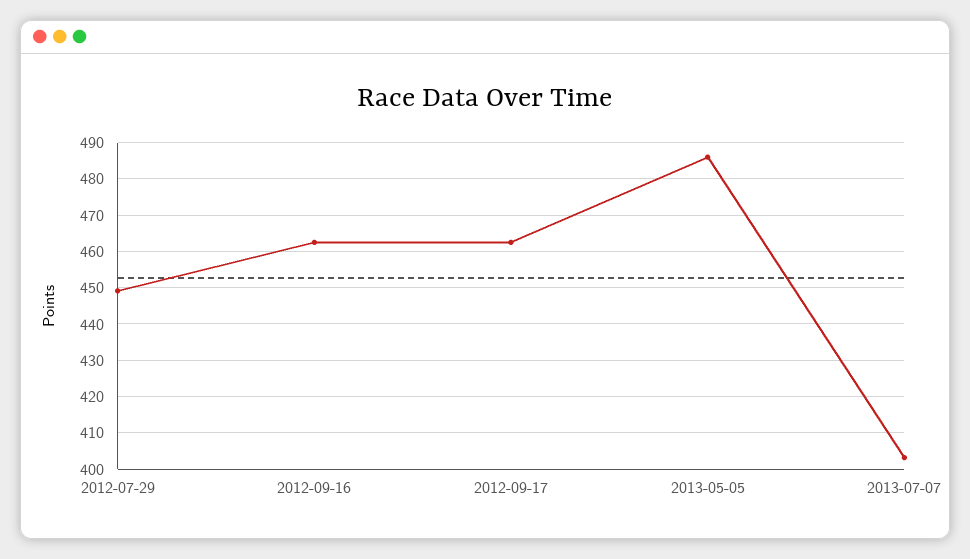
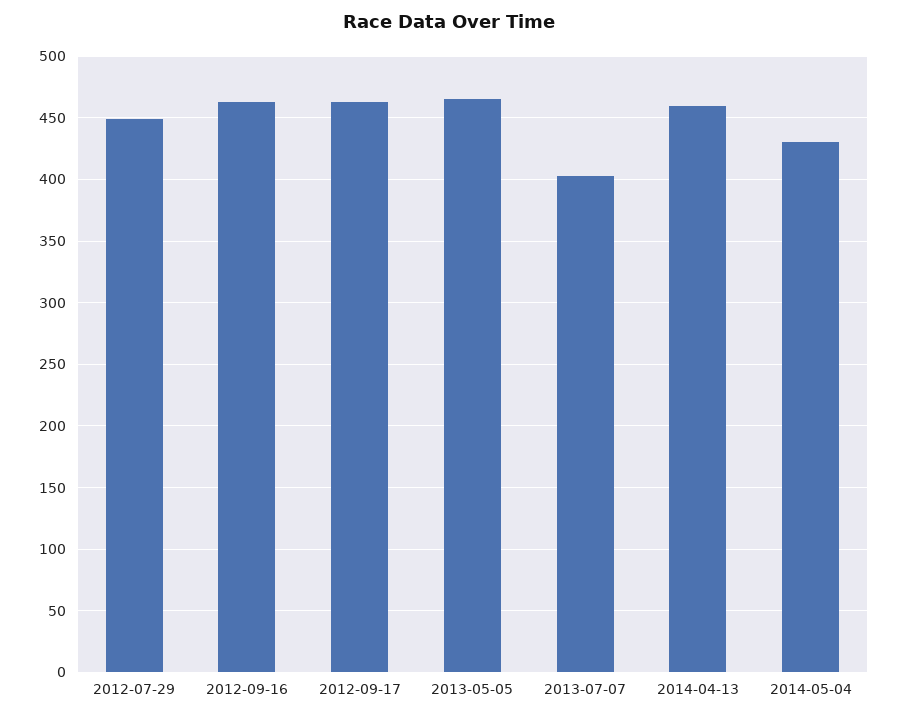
2013-05-05: 486 -> 465
2014-04-13: none -> 460
2014-05-04: none -> 430

